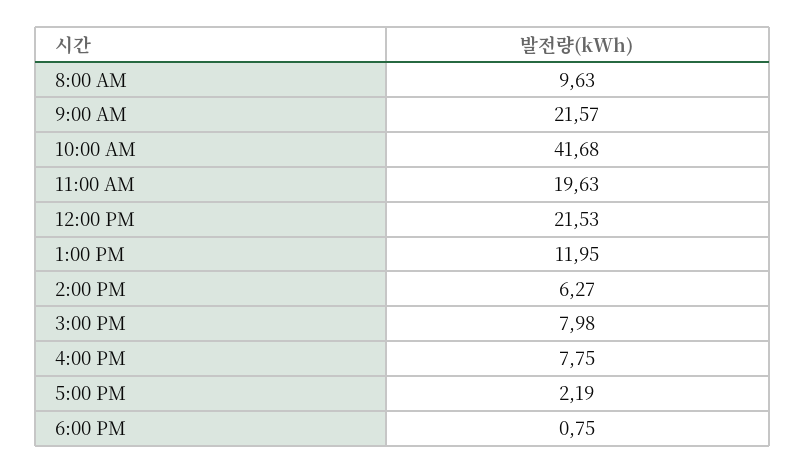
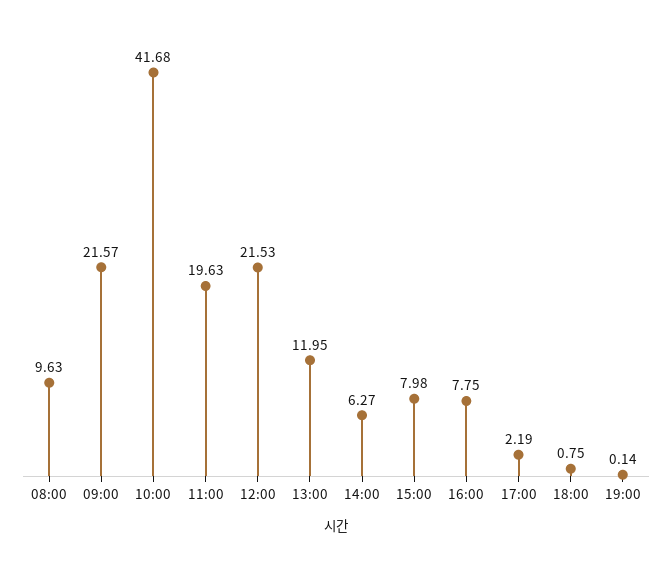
19:00: none -> 0.14

